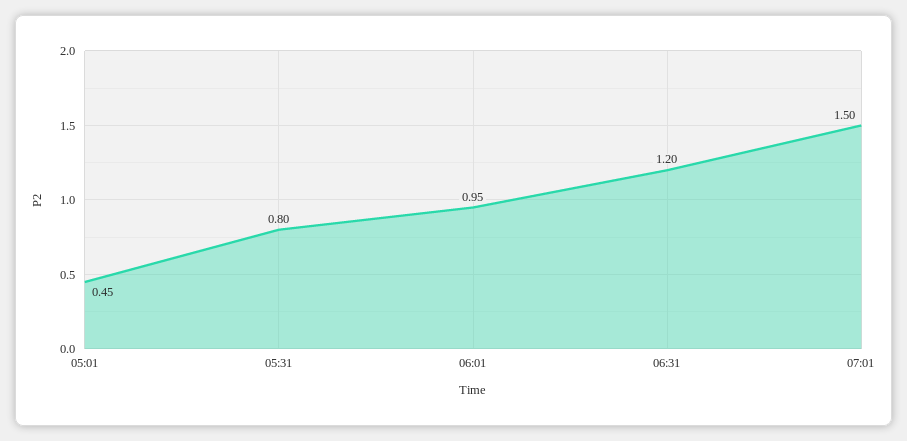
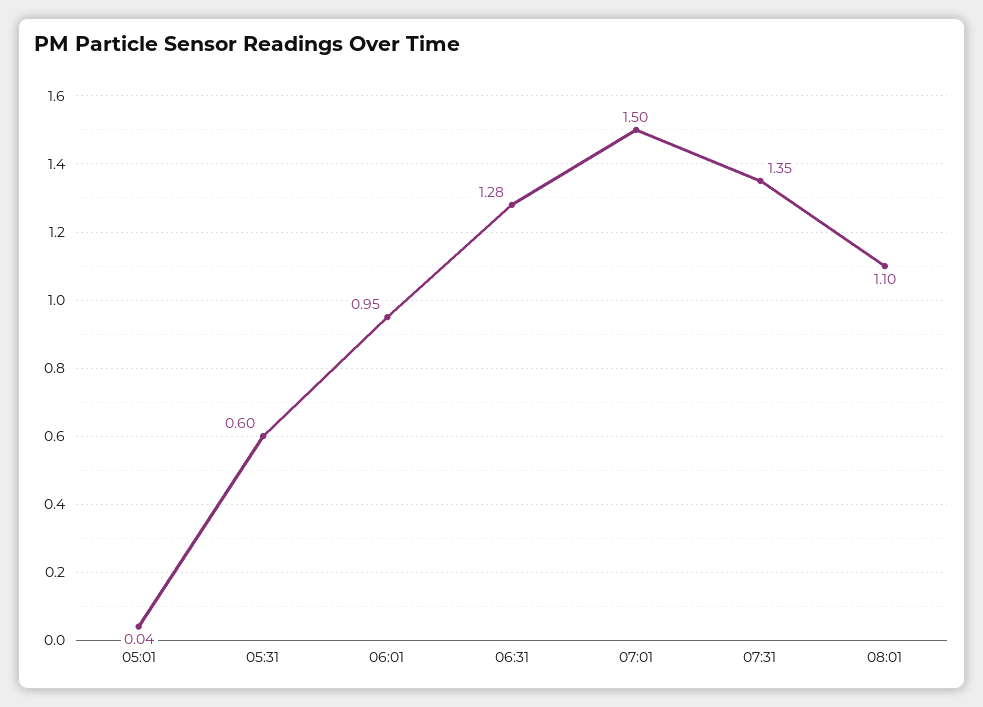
05:01: 0.45 -> 0.04
05:31: 0.8 -> 0.6
06:31: 1.2 -> 1.28
07:31: none -> 1.35
08:01: none -> 1.1

